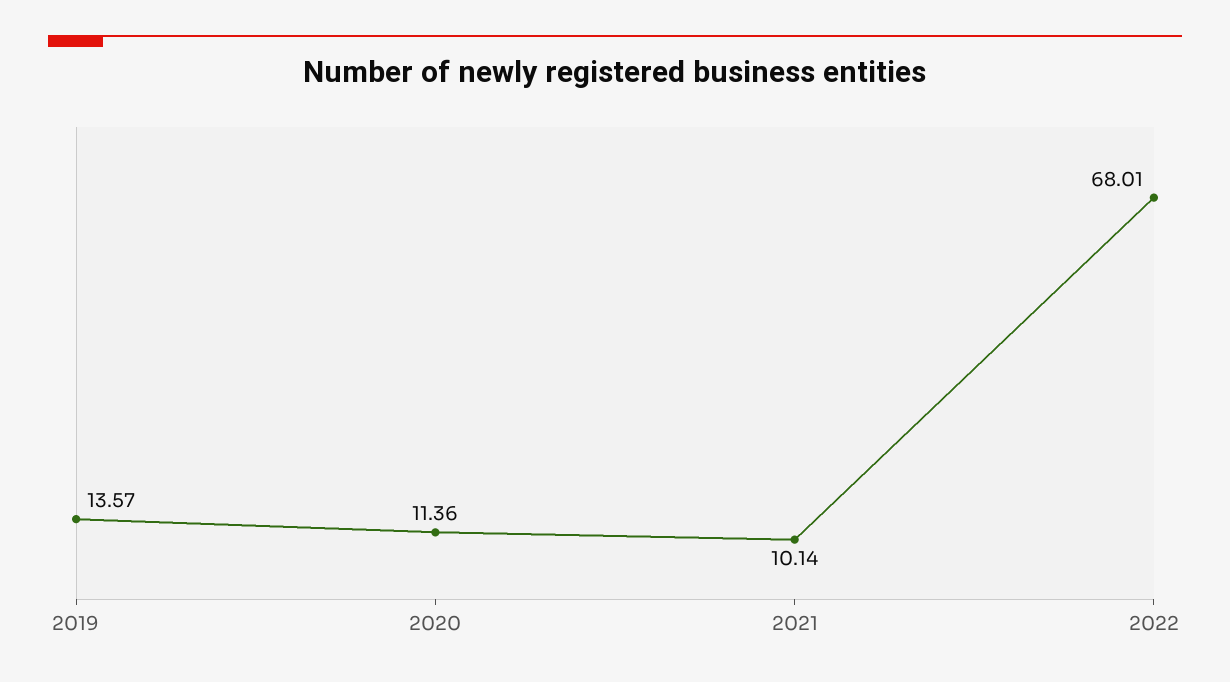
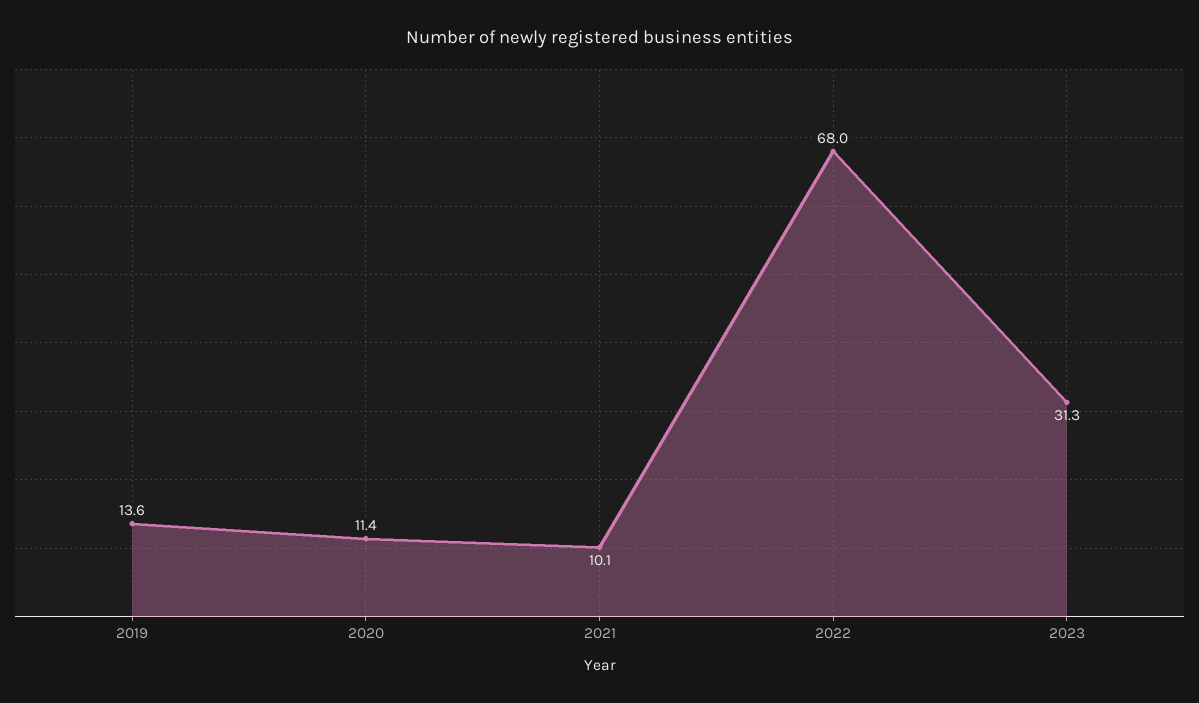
2023: none -> 31.3

